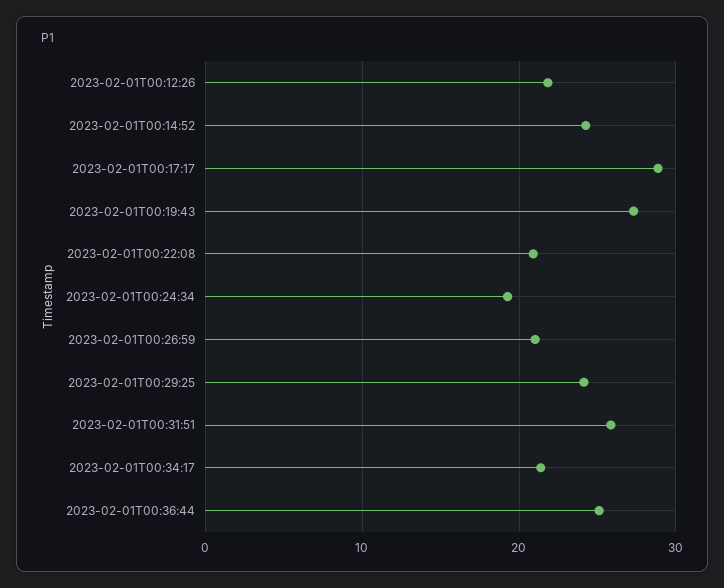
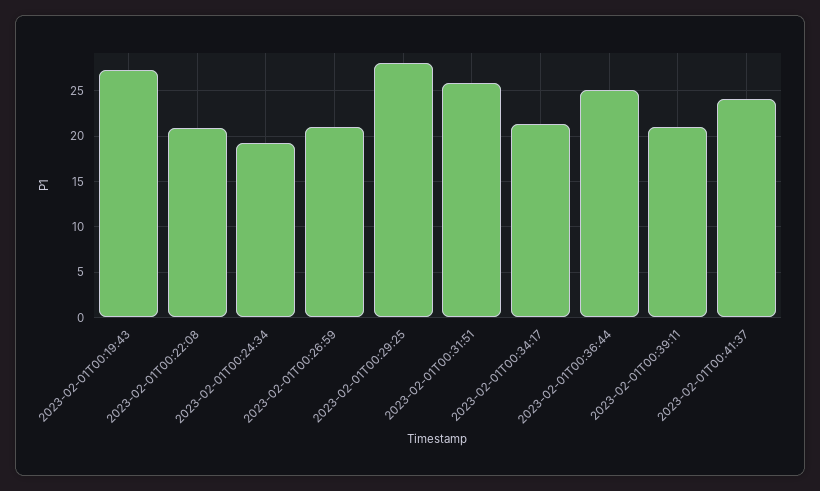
2023-02-01T00:12:26: 22 -> none
2023-02-01T00:14:52: 24 -> none
2023-02-01T00:17:17: 29 -> none
2023-02-01T00:29:25: 24 -> 28
2023-02-01T00:39:11: none -> 21
2023-02-01T00:41:37: none -> 24

